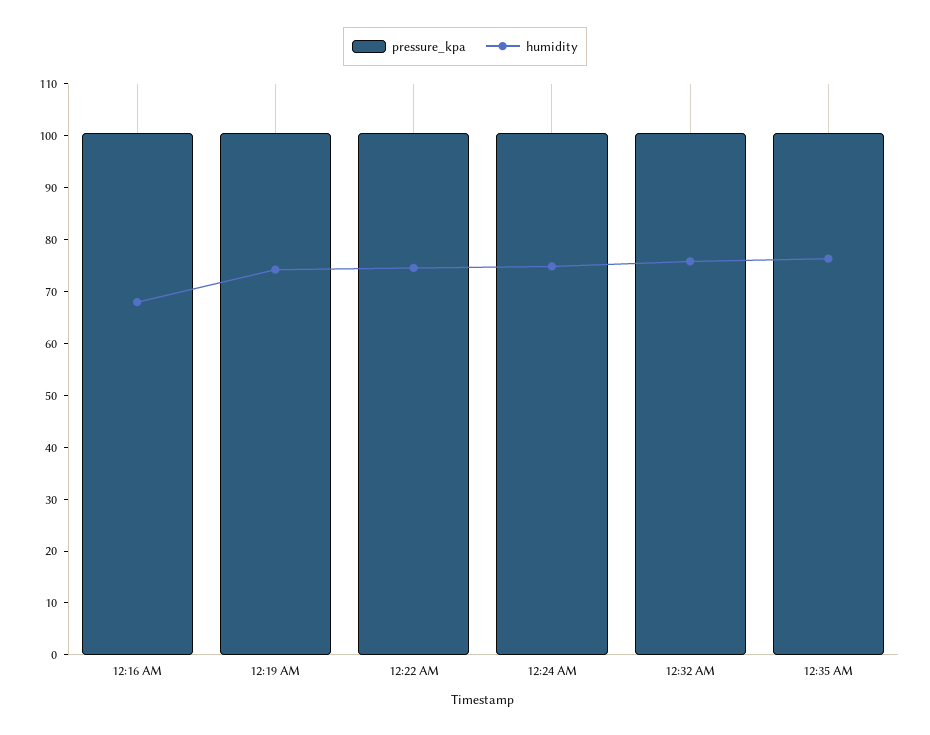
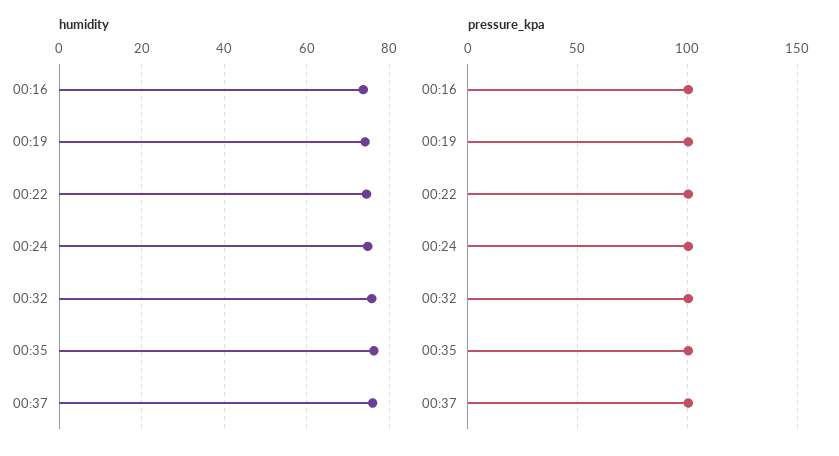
humidity, 12:16 AM: 68 -> 74
humidity, 00:37: none -> 76
pressure_kpa, 00:37: none -> 100

